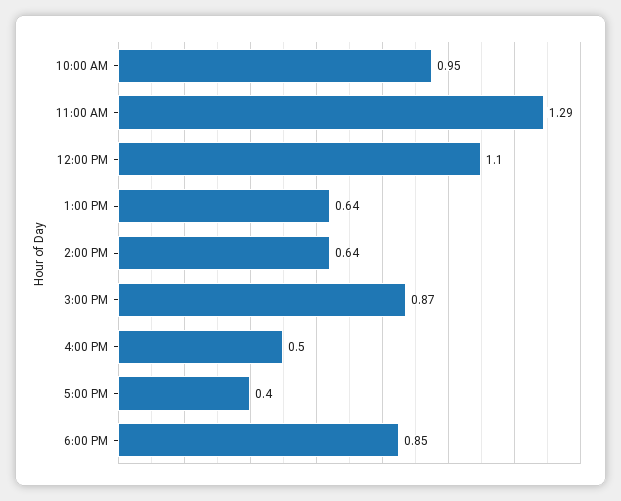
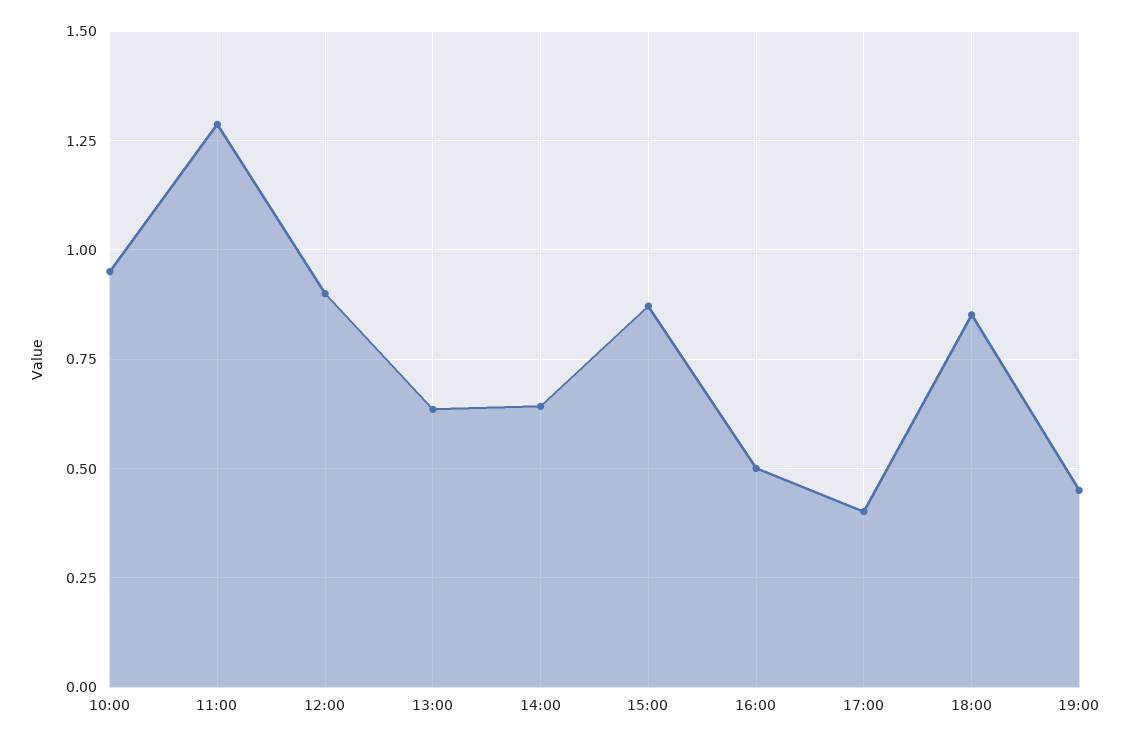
12:00 PM: 1.1 -> 0.9
19:00: none -> 0.45

